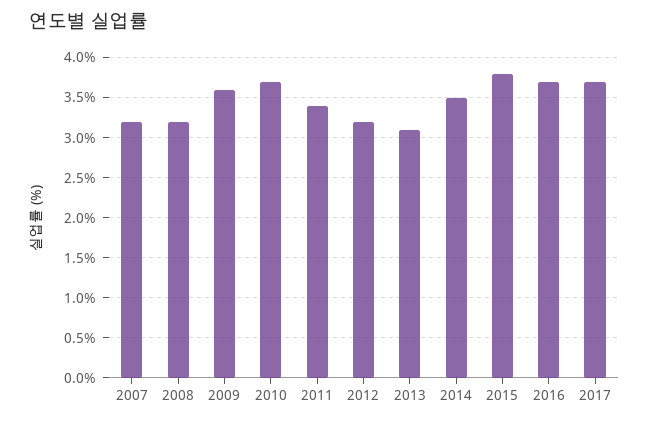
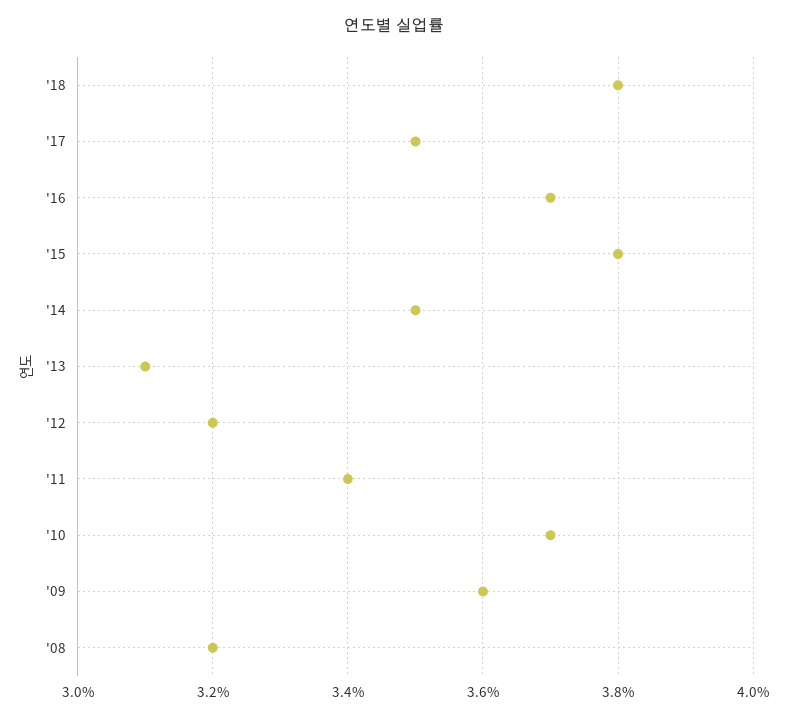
2007: 3.2 -> none
2017: 3.7 -> 3.5
'18: none -> 3.8

